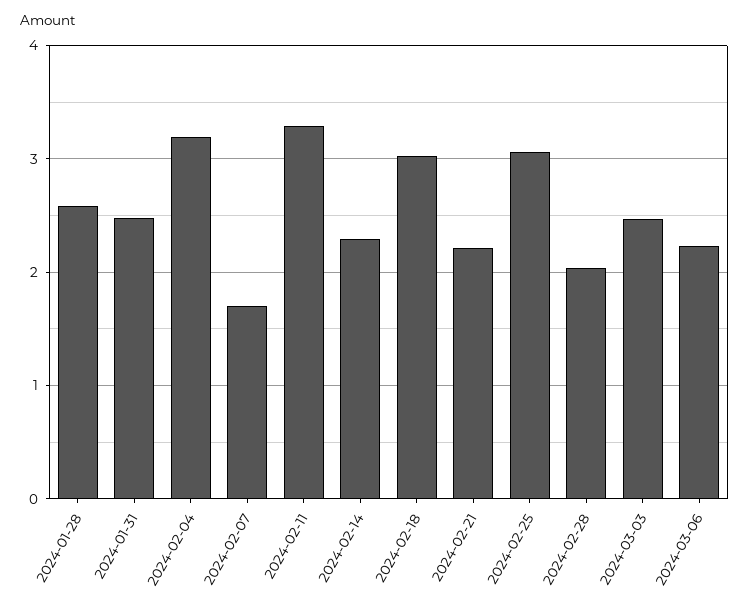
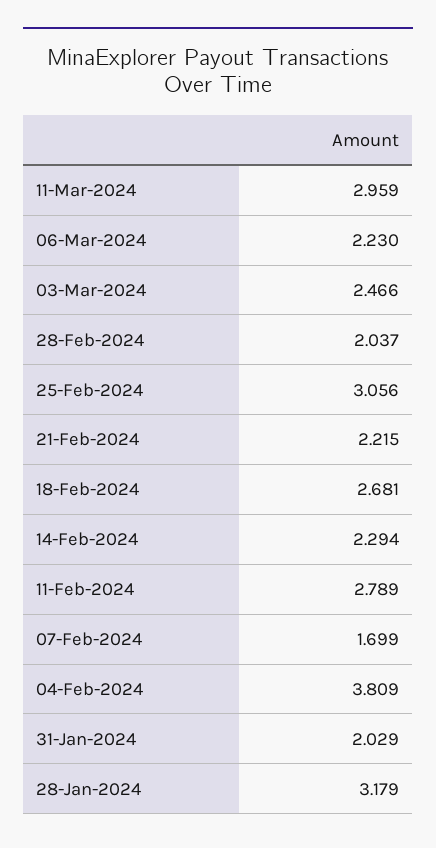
2024-01-28: 2.6 -> 3.179
2024-01-31: 2.5 -> 2.029
2024-02-04: 3.2 -> 3.809
2024-02-11: 3.3 -> 2.789
2024-02-18: 3 -> 2.681
11-Mar-2024: none -> 2.959

